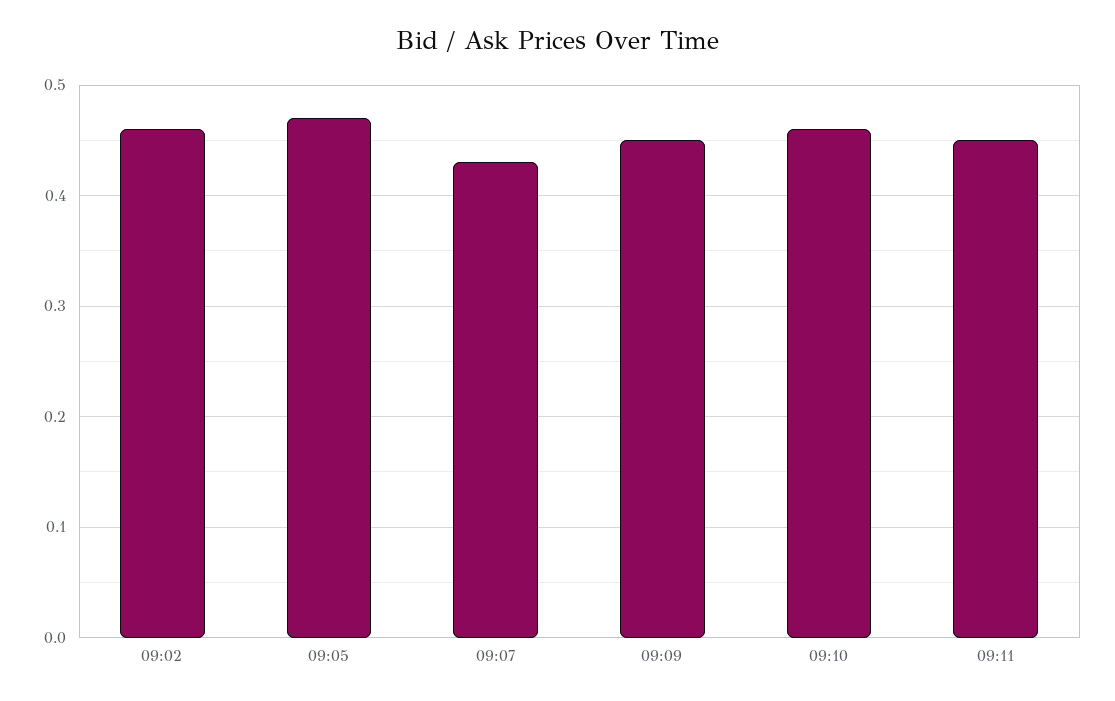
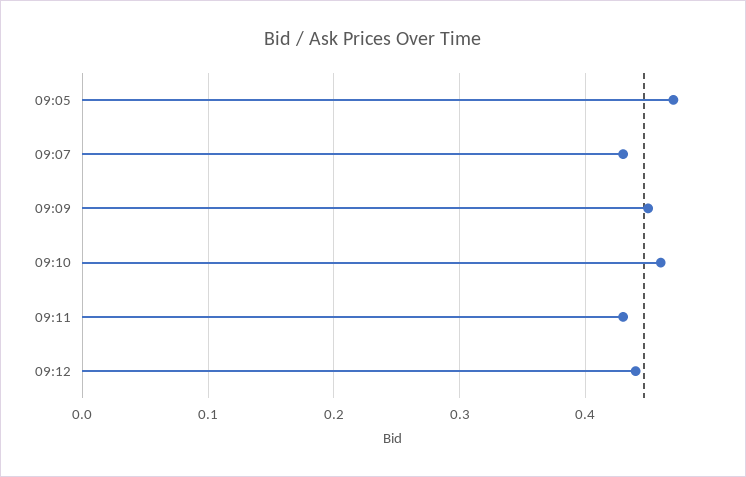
09:02: 0.46 -> none
09:11: 0.45 -> 0.43
09:12: none -> 0.44

